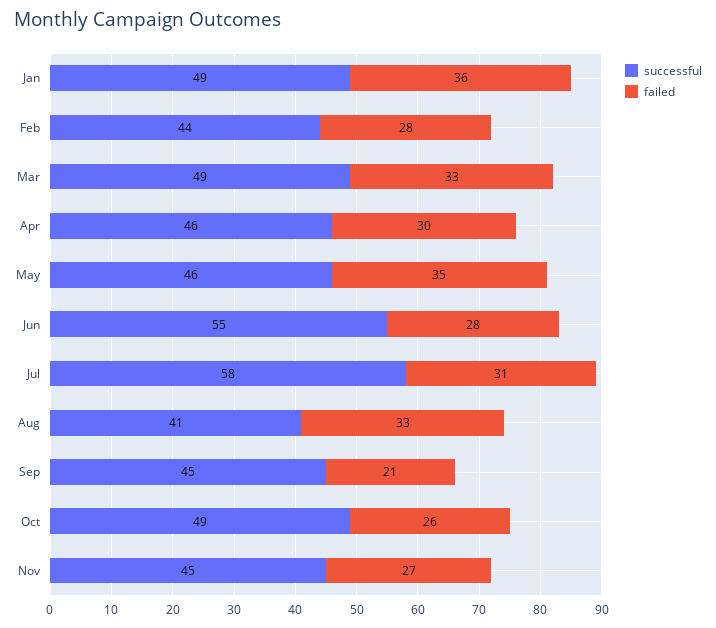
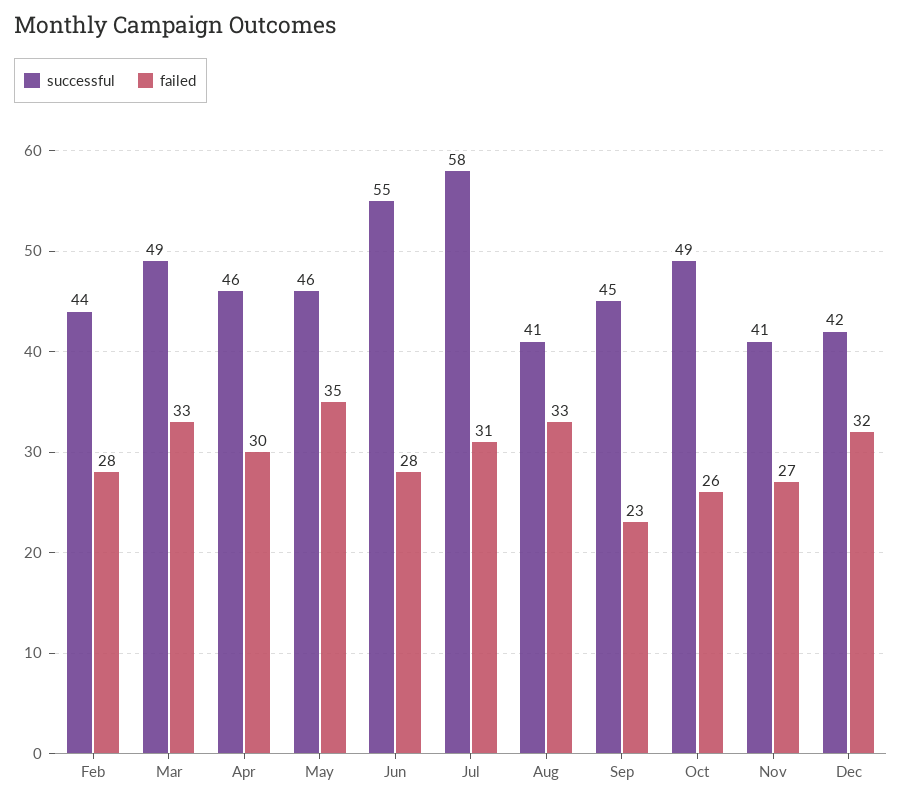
successful, Jan: 49 -> none
failed, Jan: 36 -> none
failed, Sep: 21 -> 23
successful, Nov: 45 -> 41
successful, Dec: none -> 42
failed, Dec: none -> 32

